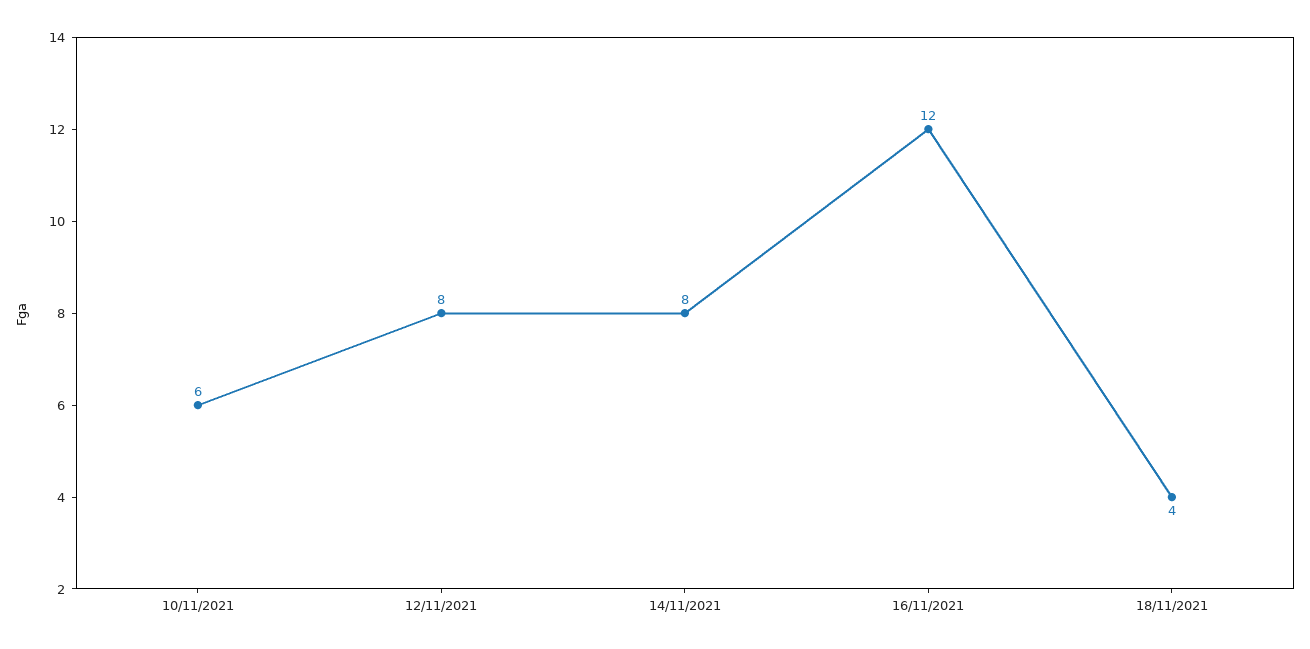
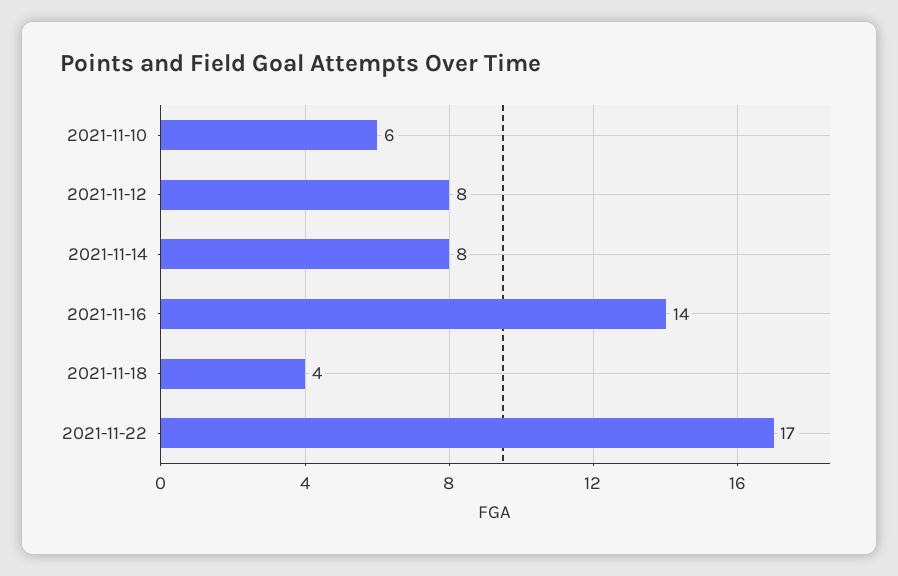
16/11/2021: 12 -> 14
2021-11-22: none -> 17

